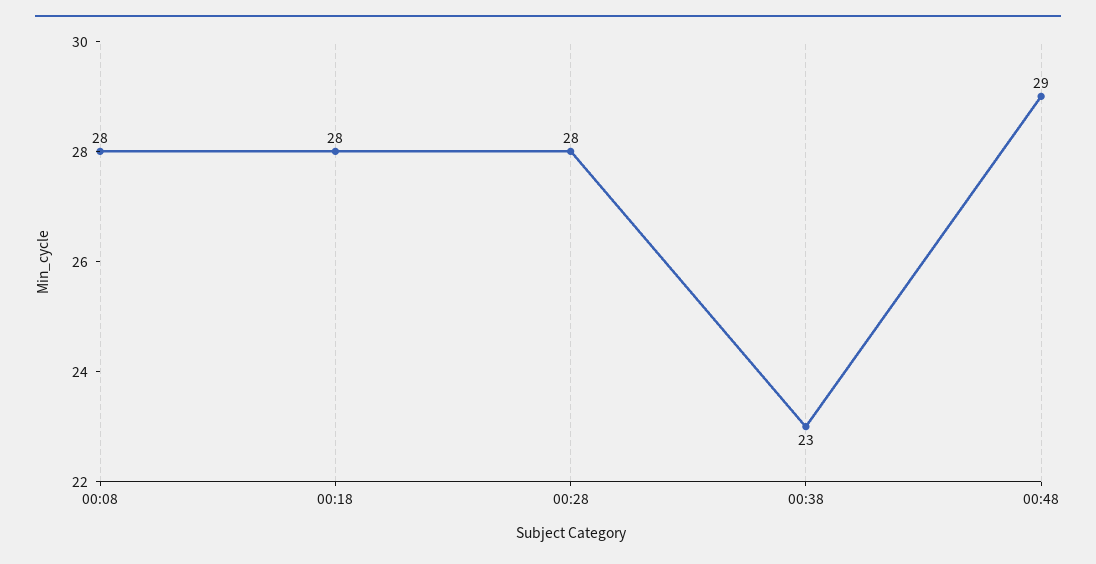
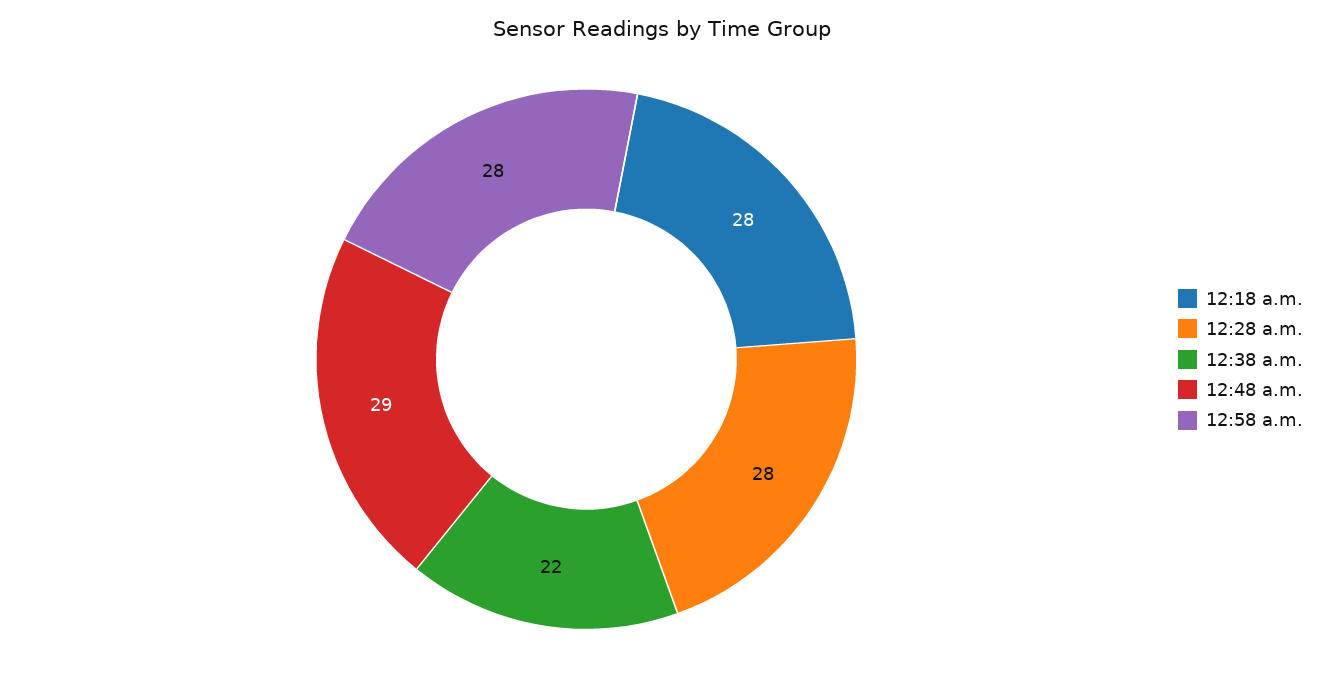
00:08: 28 -> none
00:38: 23 -> 22
12:58 a.m.: none -> 28

